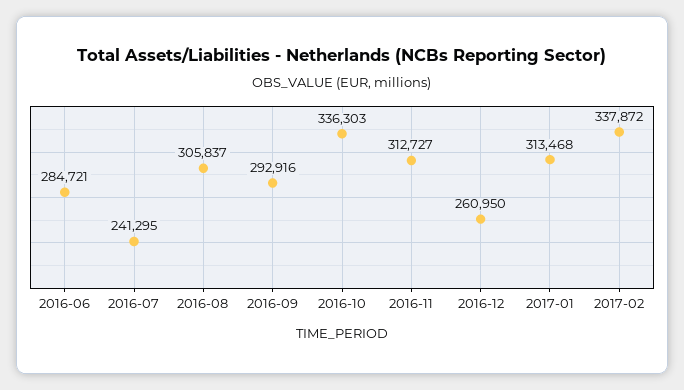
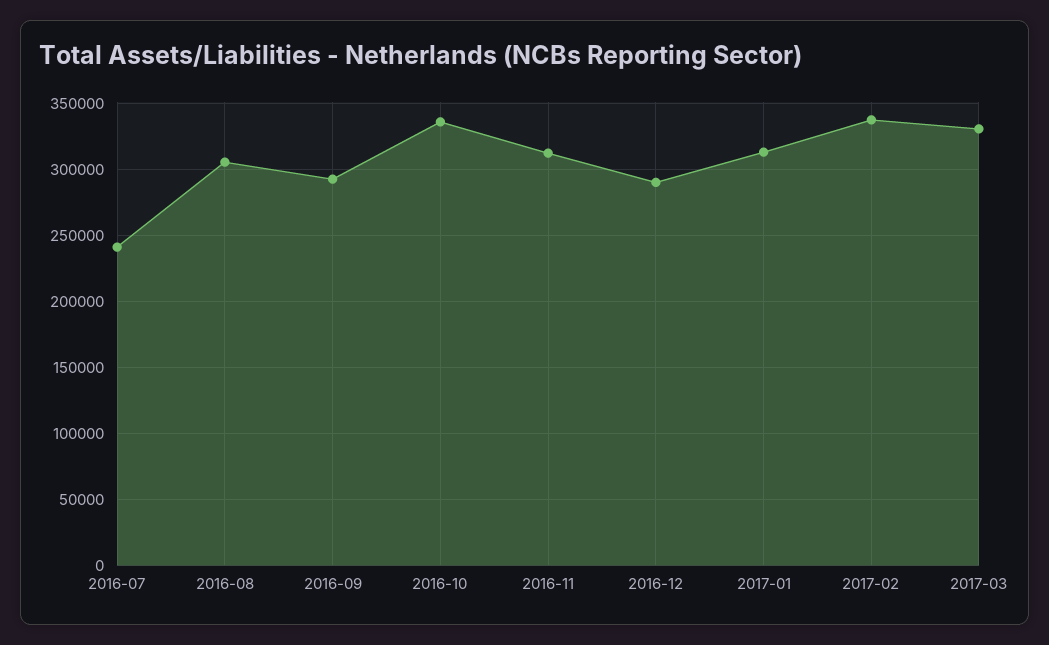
2016-06: 284721 -> none
2016-12: 260950 -> 290000
2017-03: none -> 330000

